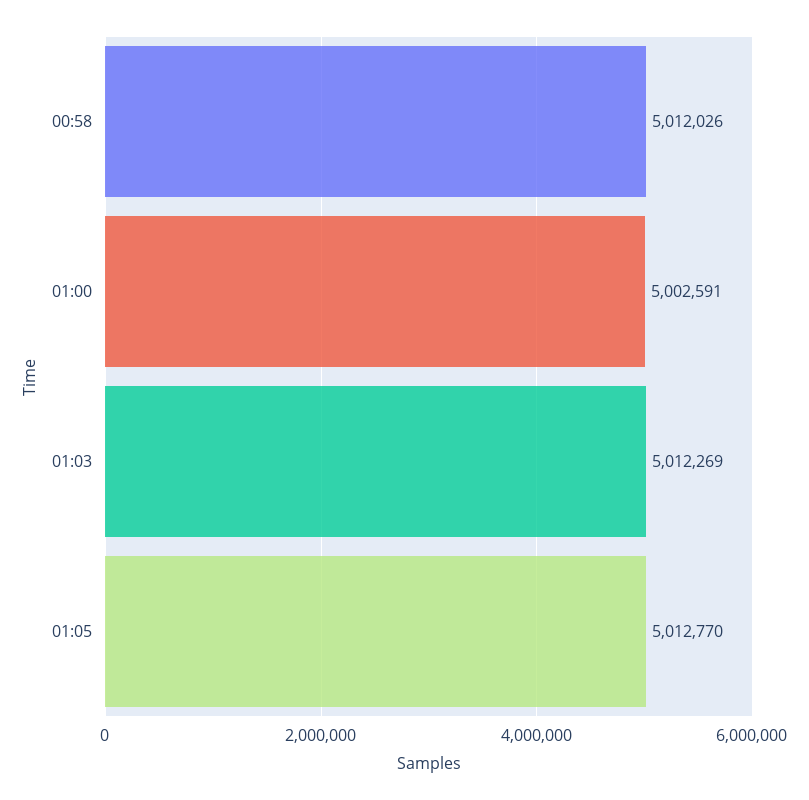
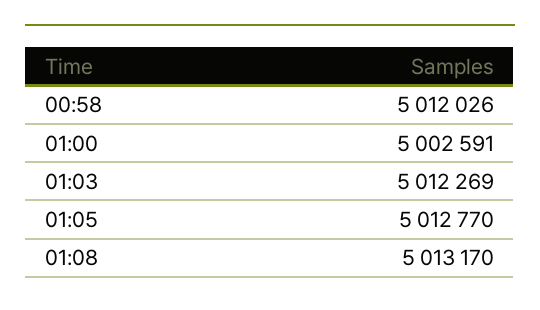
01:08: none -> 5013170

